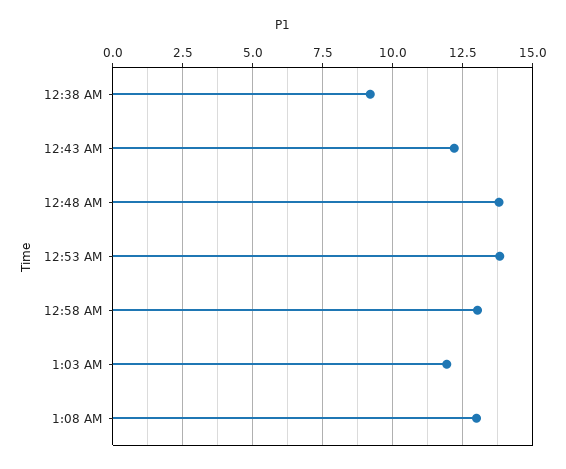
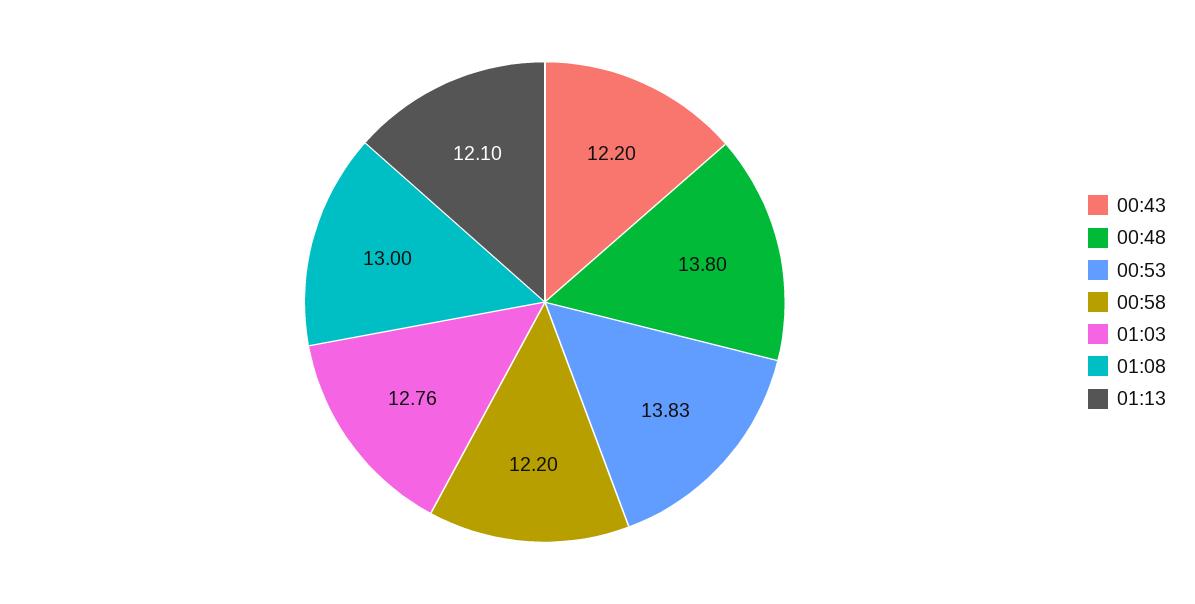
12:38 AM: 9.25 -> none
12:58 AM: 13 -> 12.2
1:03 AM: 12 -> 12.76
01:13: none -> 12.1

